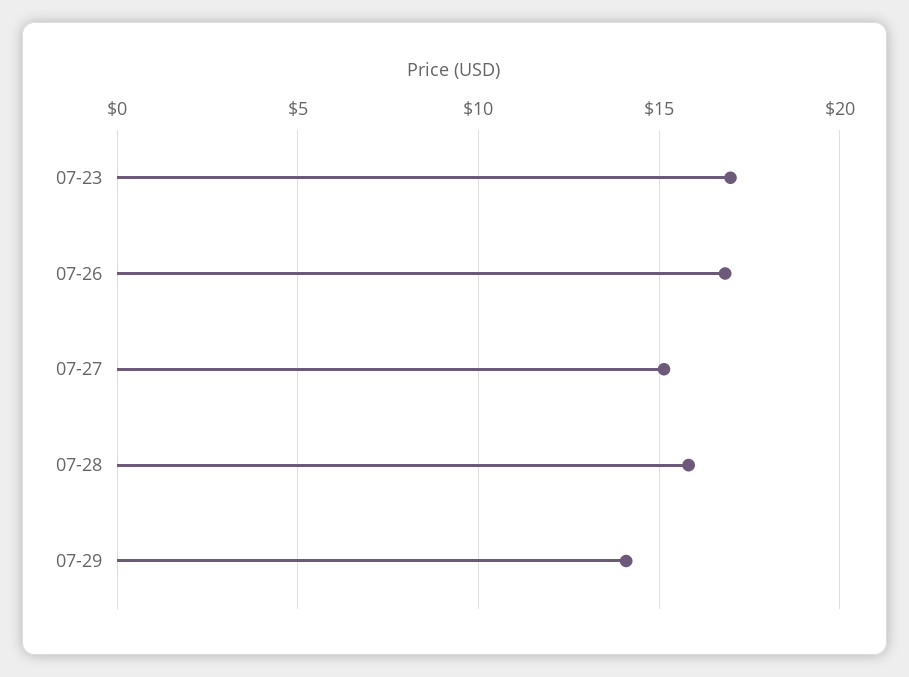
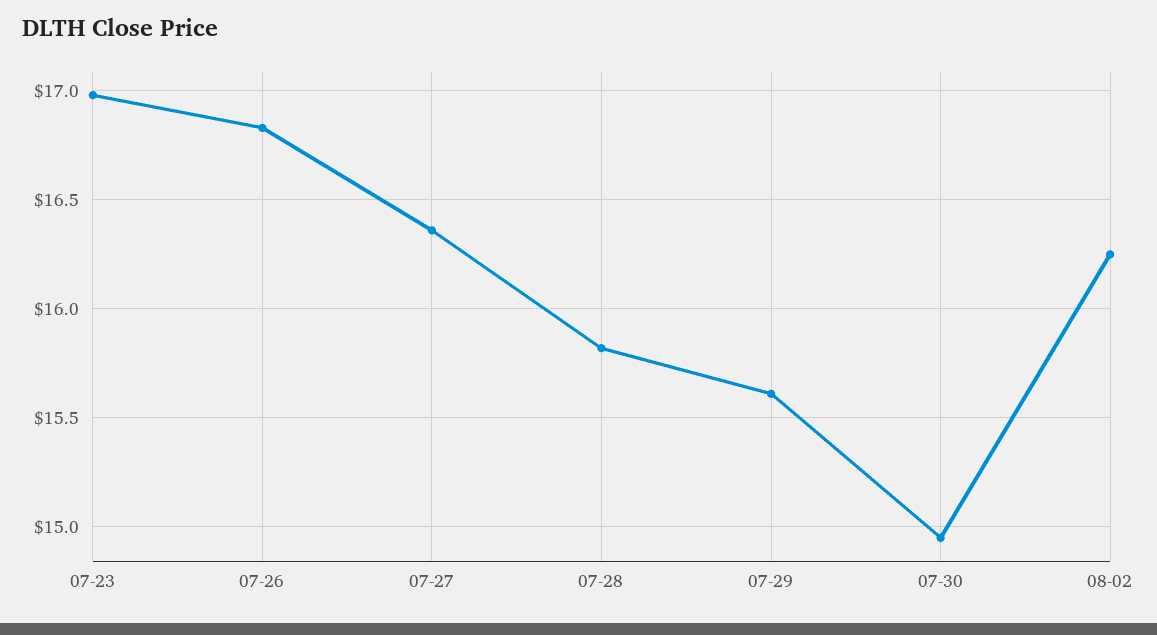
07-27: 15 -> 16.35
07-29: 14 -> 15.6
07-30: none -> 14.95
08-02: none -> 16.25

